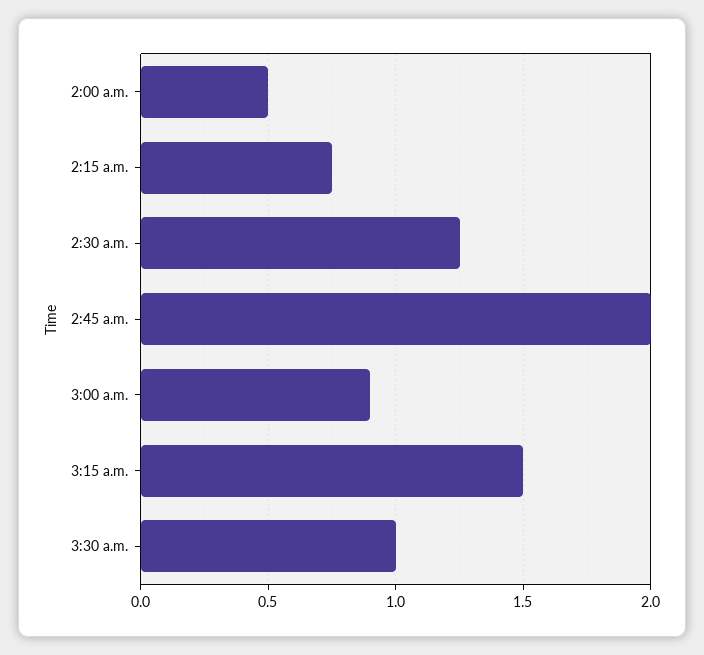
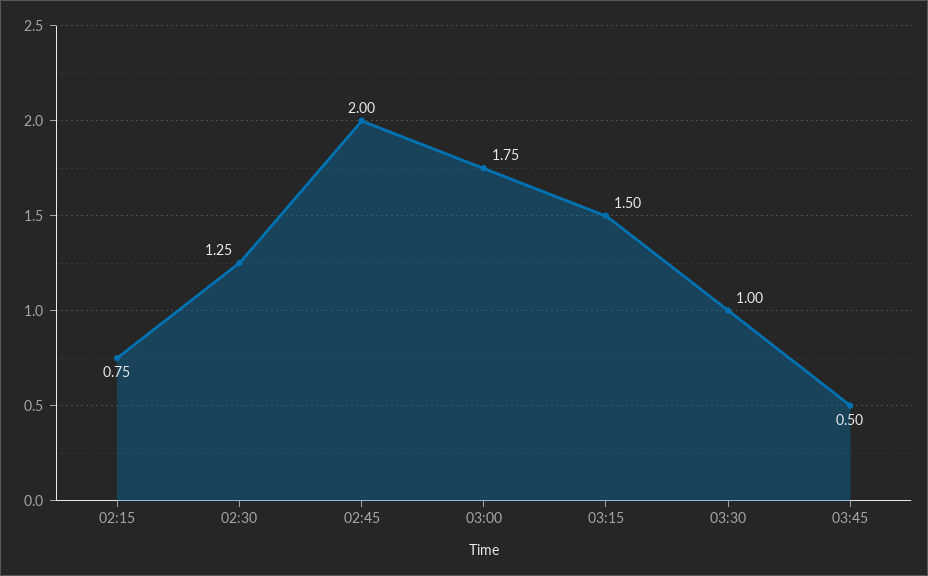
2:00 a.m.: 0.5 -> none
3:00 a.m.: 0.9 -> 1.75
03:45: none -> 0.5

